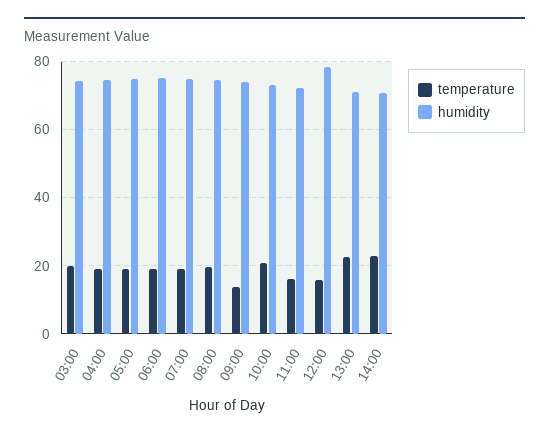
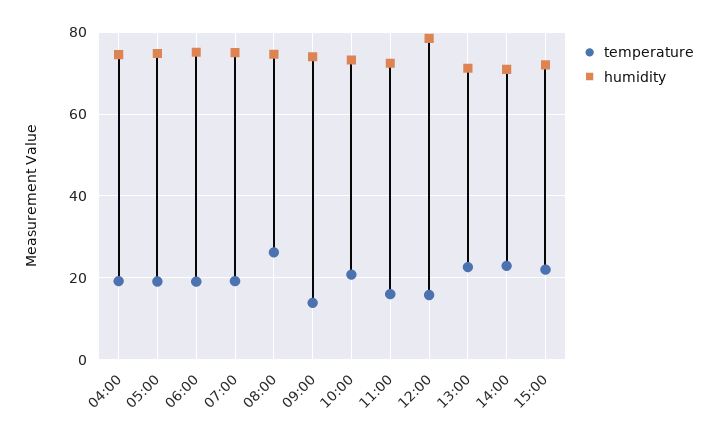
temperature, 03:00: 20 -> none
humidity, 03:00: 74 -> none
temperature, 08:00: 20 -> 26
temperature, 15:00: none -> 22
humidity, 15:00: none -> 72

